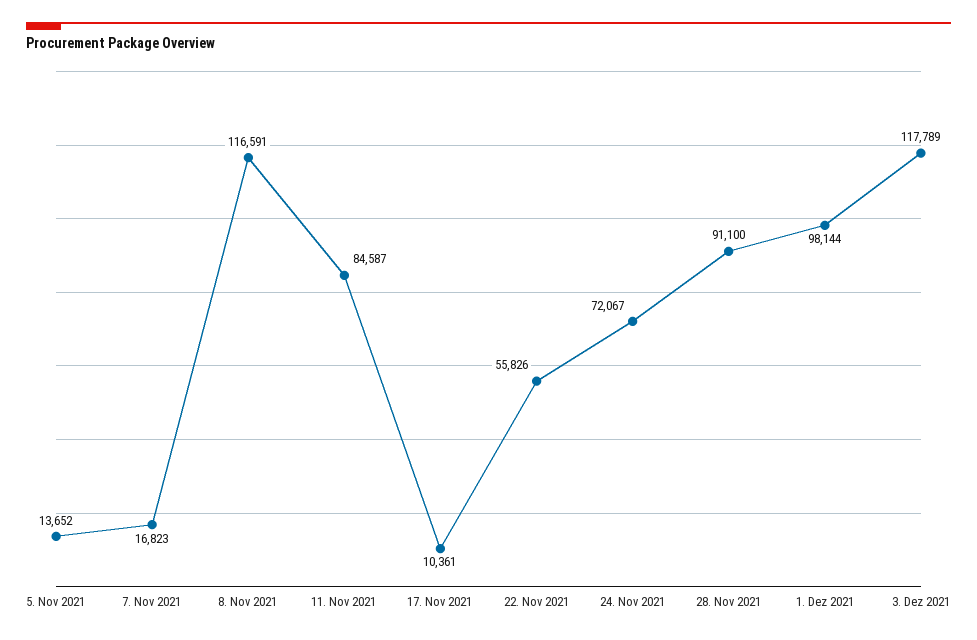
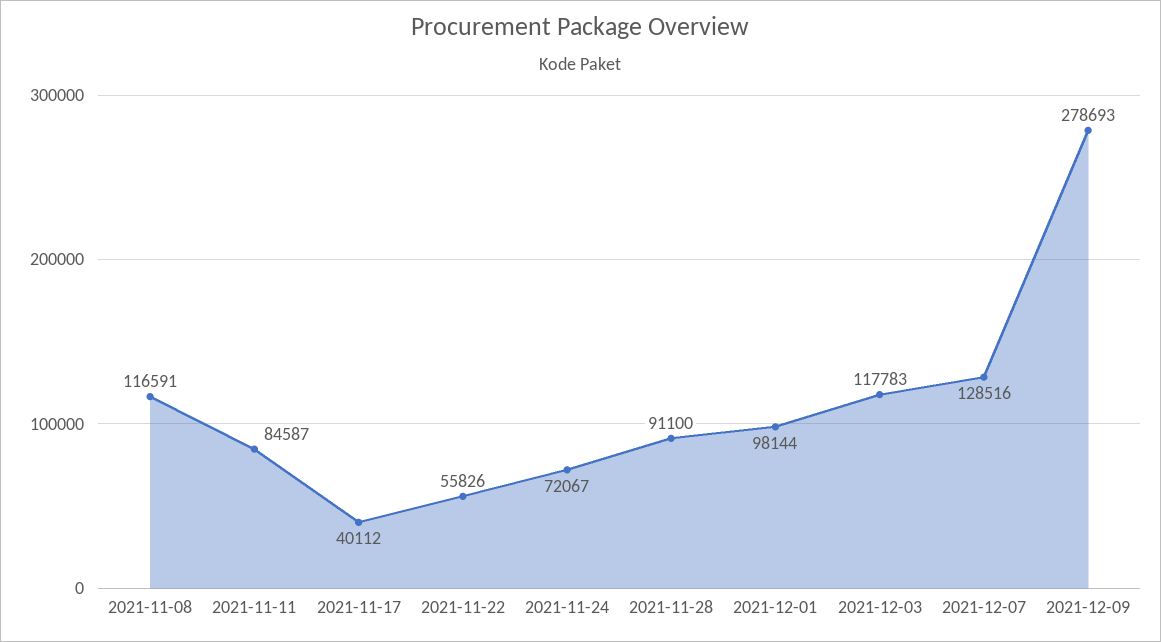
5. Nov 2021: 13652 -> none
7. Nov 2021: 16823 -> none
17. Nov 2021: 10361 -> 40112
3. Dez 2021: 117789 -> 117783
2021-12-07: none -> 128516
2021-12-09: none -> 278693

